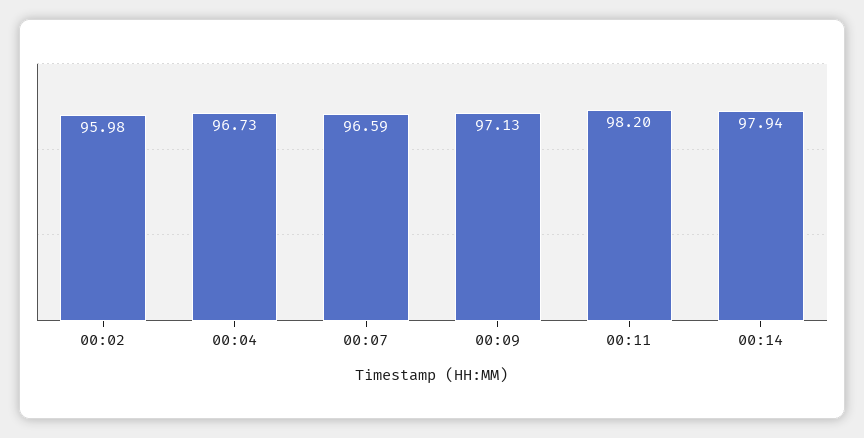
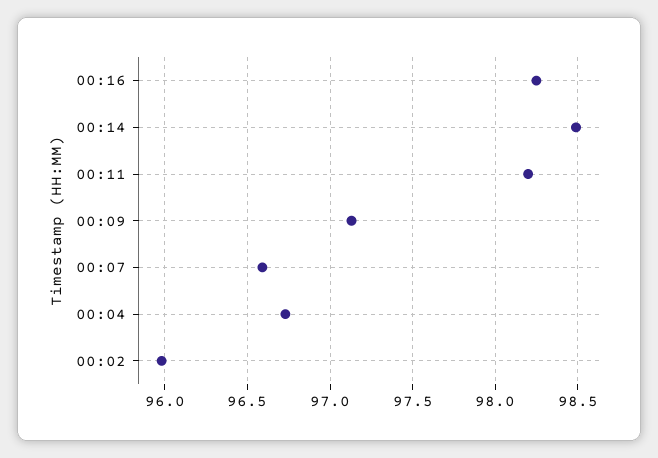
00:14: 97.94 -> 98.5
00:16: none -> 98.25

